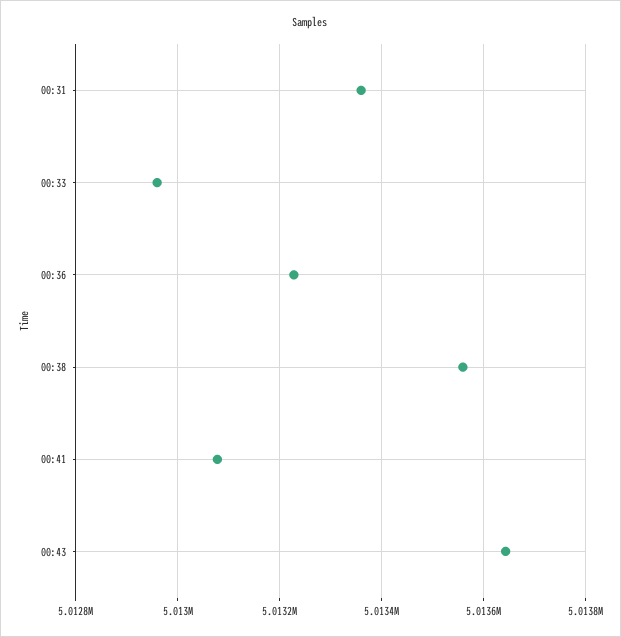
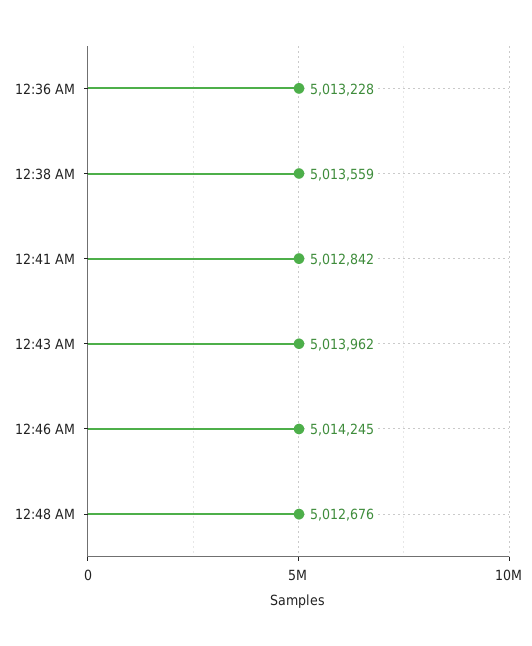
00:31: 5013360 -> none
00:33: 5012960 -> none
00:41: 5013080 -> 5012842
00:43: 5013640 -> 5013962
12:46 AM: none -> 5014245
12:48 AM: none -> 5012676

